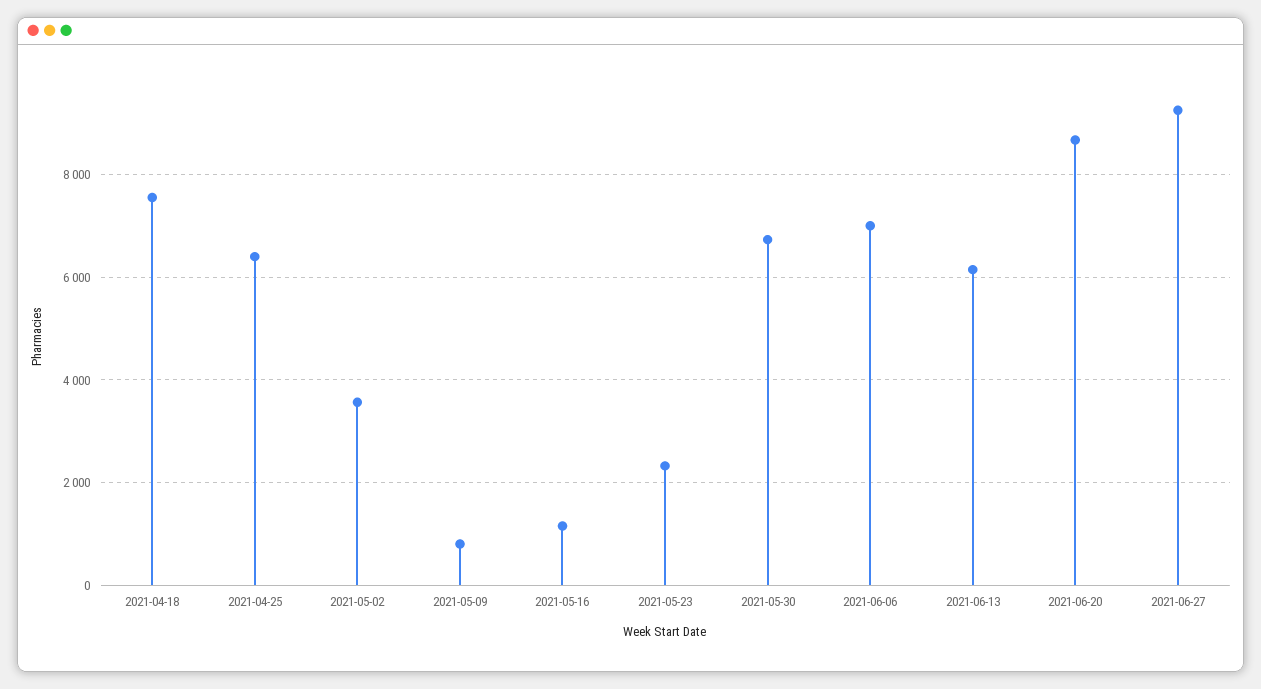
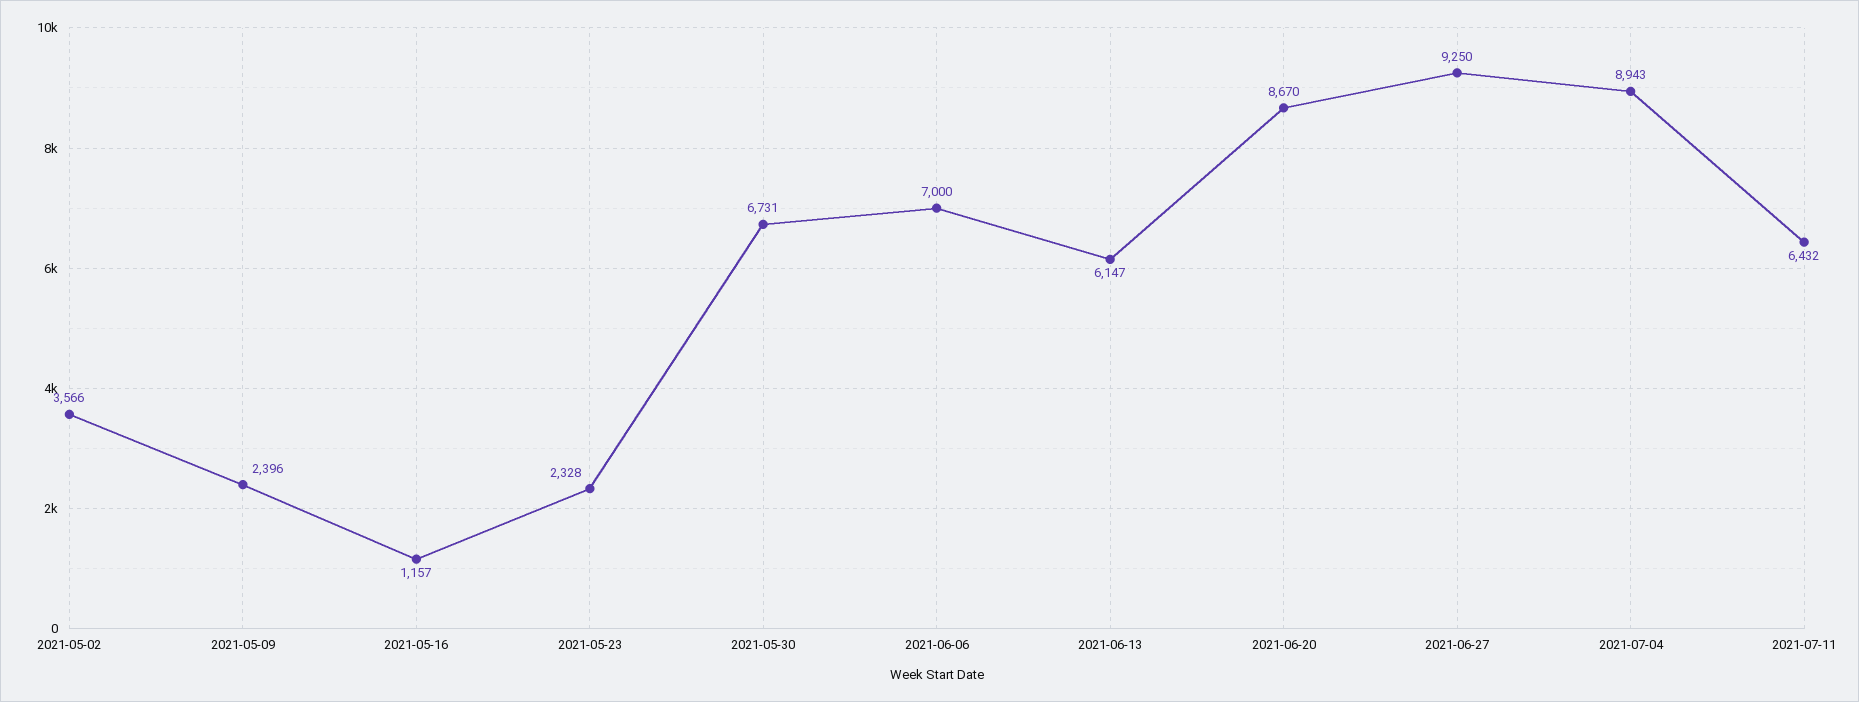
2021-04-18: 7600 -> none
2021-04-25: 6400 -> none
2021-05-09: 800 -> 2396
2021-07-04: none -> 8943
2021-07-11: none -> 6432

